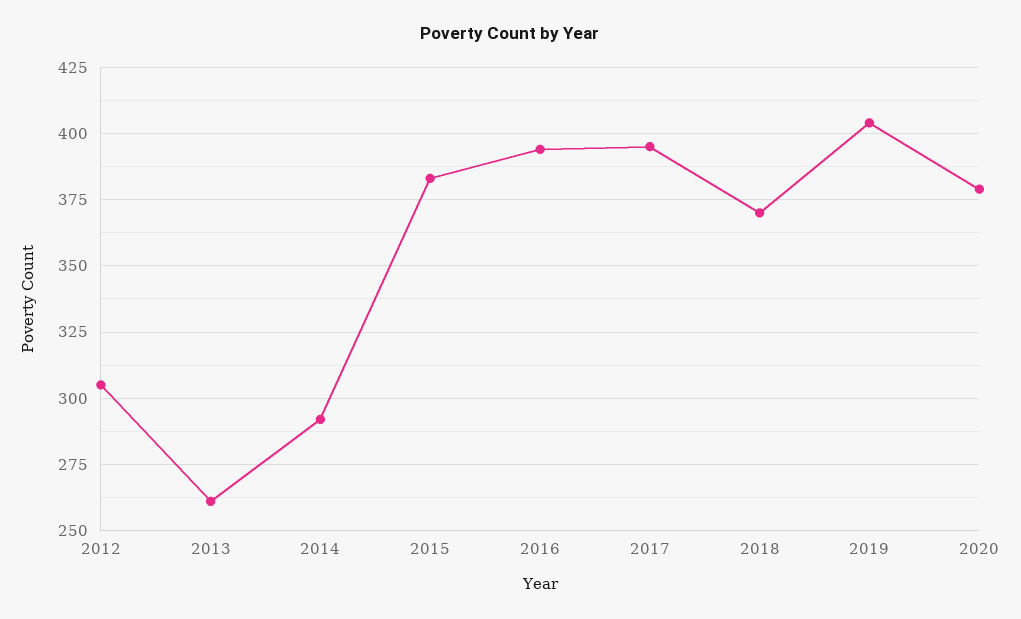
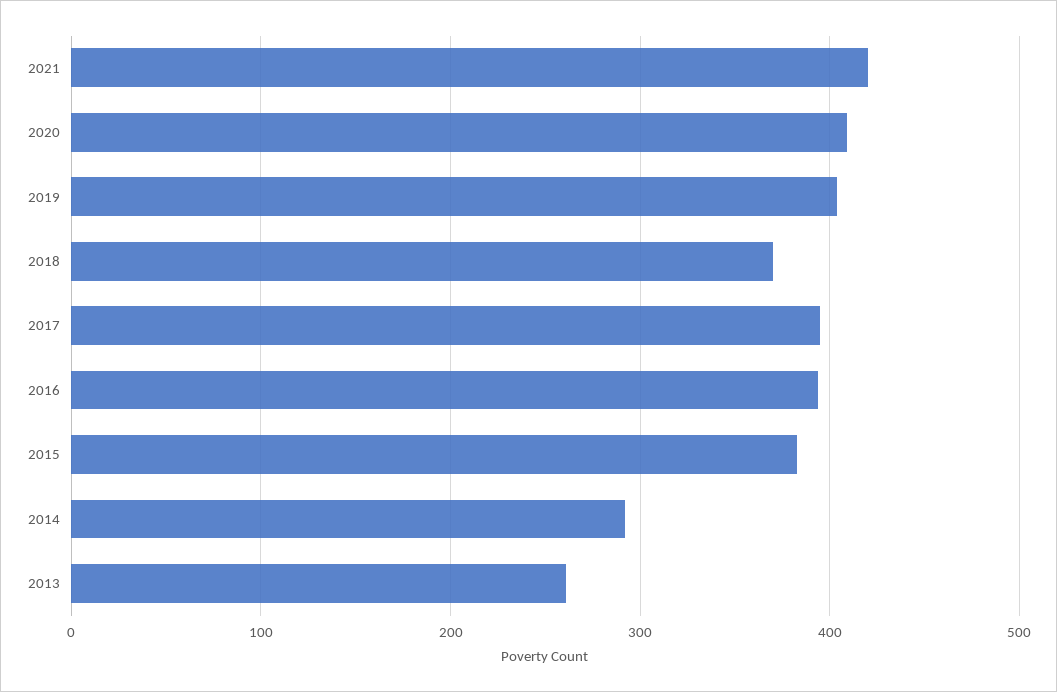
2012: 305 -> none
2020: 380 -> 410
2021: none -> 420

